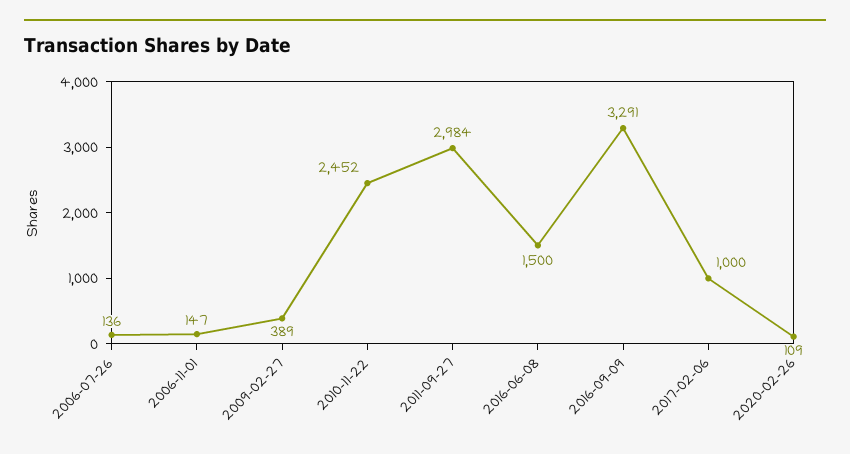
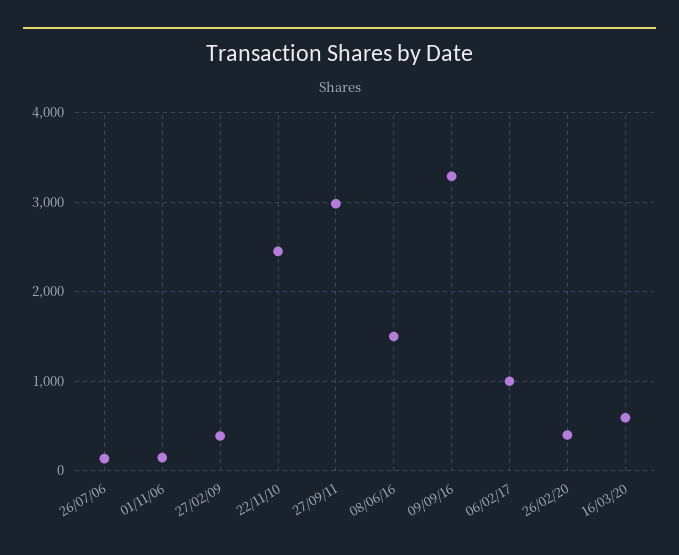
2020-02-26: 109 -> 400
16/03/20: none -> 600

